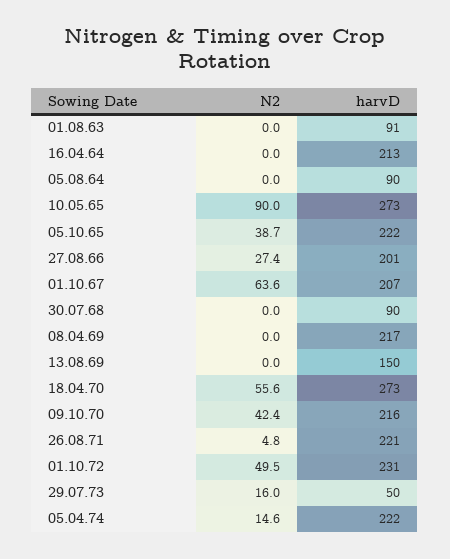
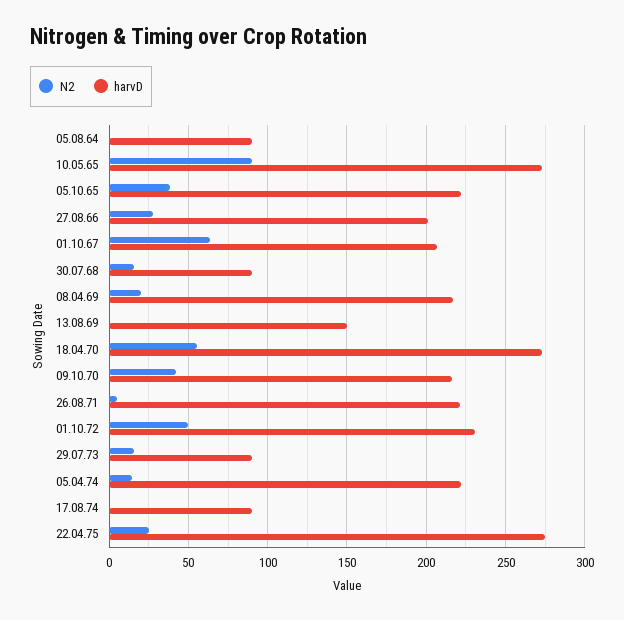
N2, 01.08.63: 0 -> none
harvD, 01.08.63: 91 -> none
N2, 16.04.64: 0 -> none
harvD, 16.04.64: 213 -> none
N2, 30.07.68: 0 -> 15
N2, 08.04.69: 0 -> 20
harvD, 29.07.73: 50 -> 90
N2, 17.08.74: none -> 0
harvD, 17.08.74: none -> 90
N2, 22.04.75: none -> 25
harvD, 22.04.75: none -> 275

